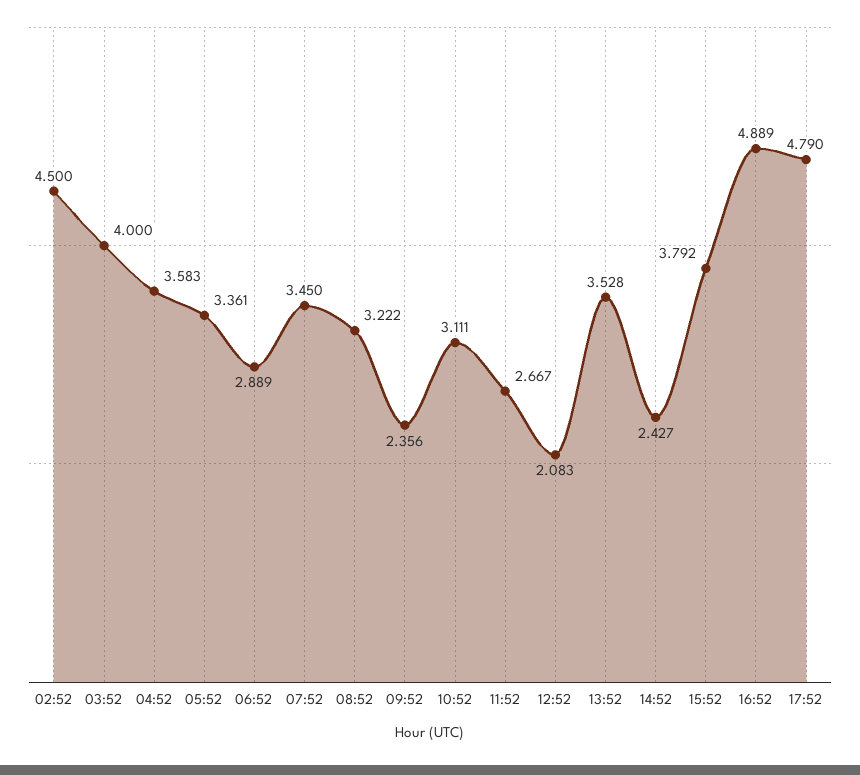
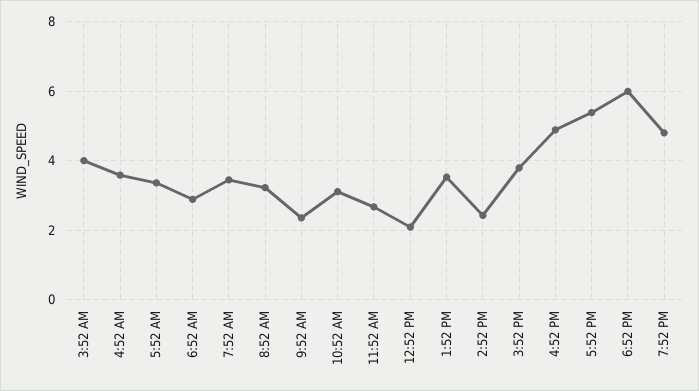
02:52: 4.5 -> none
17:52: 4.79 -> 5.4
6:52 PM: none -> 6
7:52 PM: none -> 4.8

